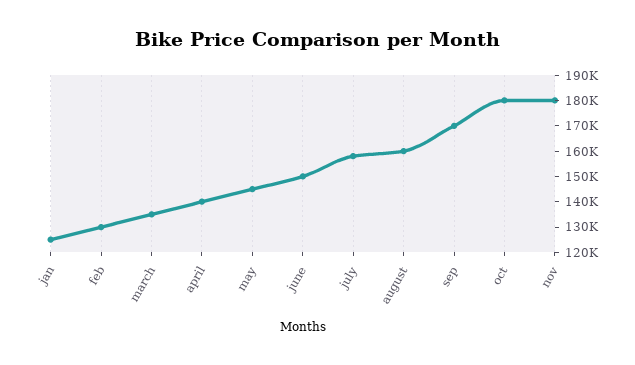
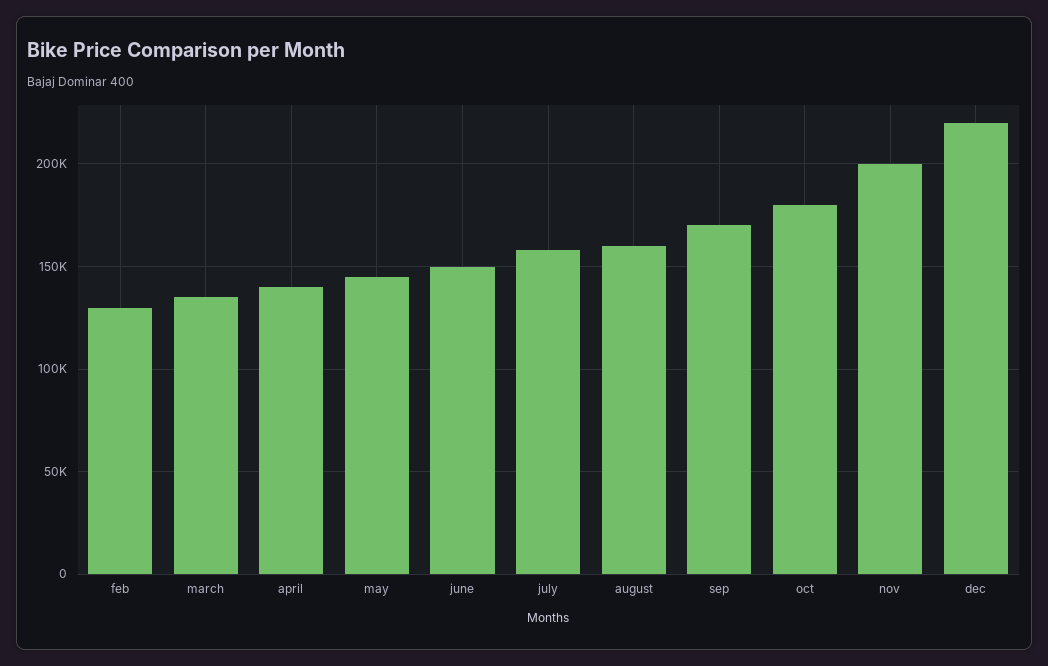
jan: 125000 -> none
nov: 180000 -> 200000
dec: none -> 220000

